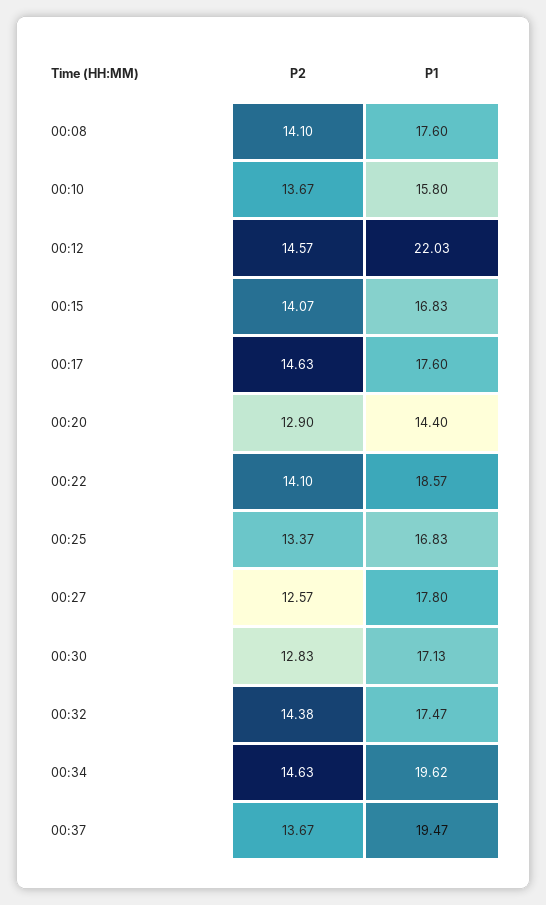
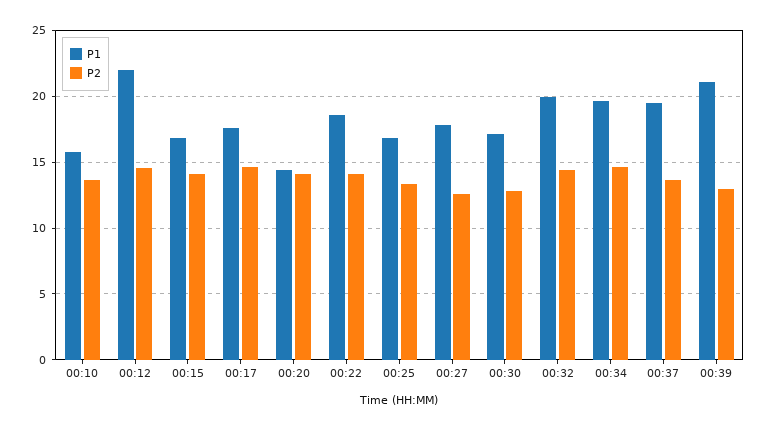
P2, 00:08: 14.1 -> none
P1, 00:08: 17.6 -> none
P2, 00:20: 12.9 -> 14
P1, 00:32: 17.47 -> 20
P1, 00:39: none -> 21
P2, 00:39: none -> 13

